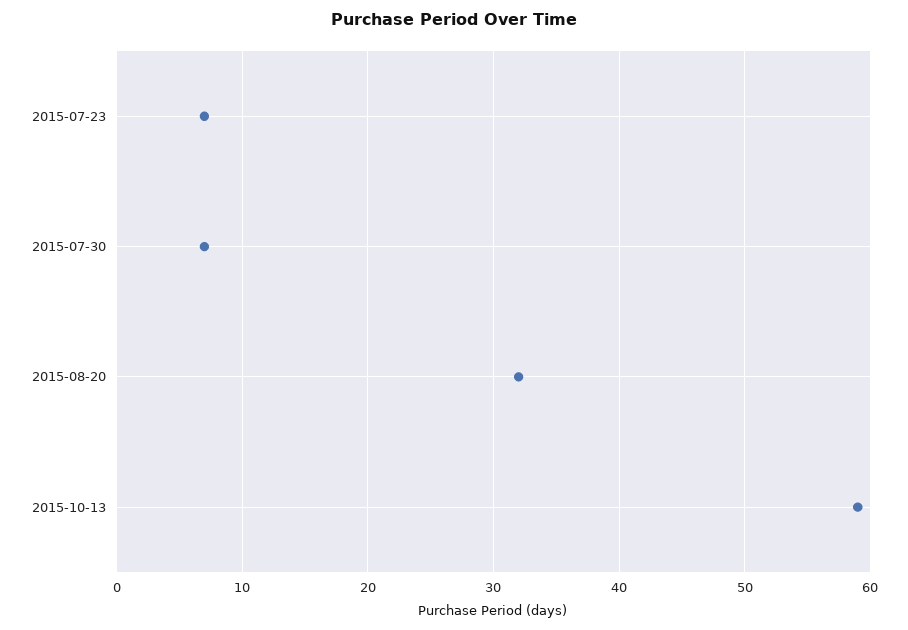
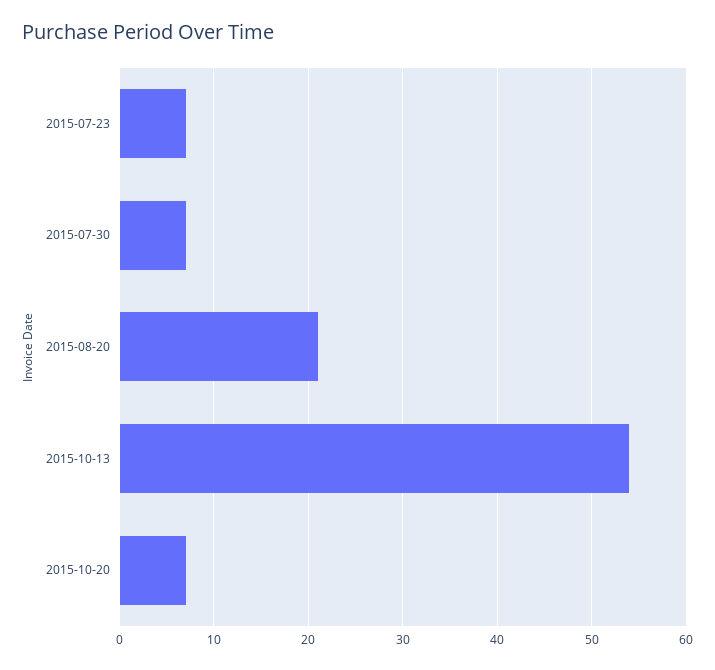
2015-08-20: 32 -> 21
2015-10-13: 59 -> 54
2015-10-20: none -> 7

